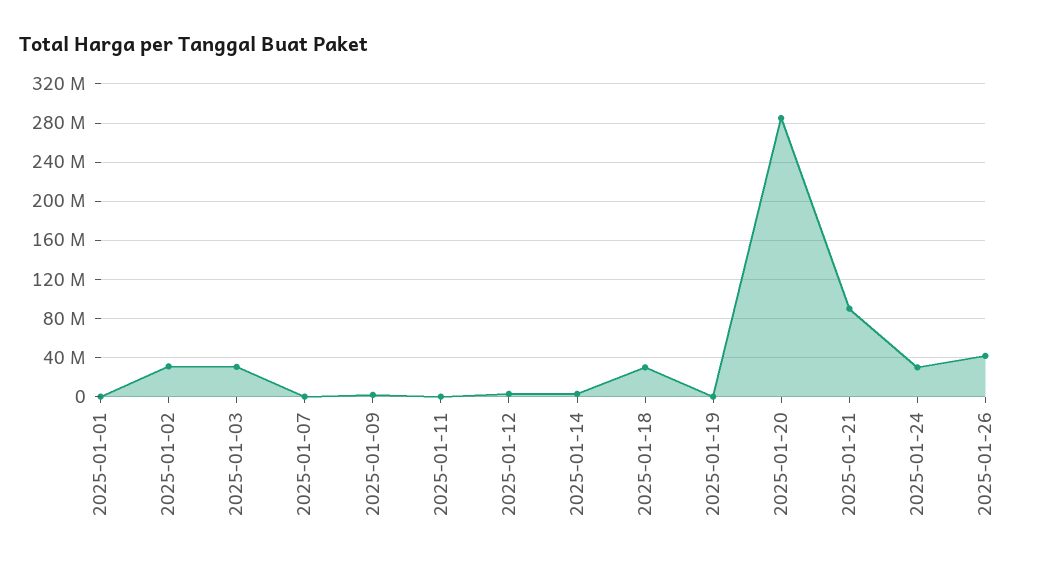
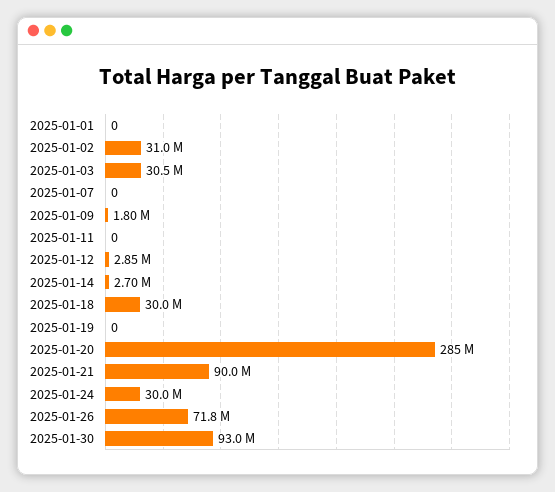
2025-01-26: 40000000 -> 71800000
2025-01-30: none -> 93000000

